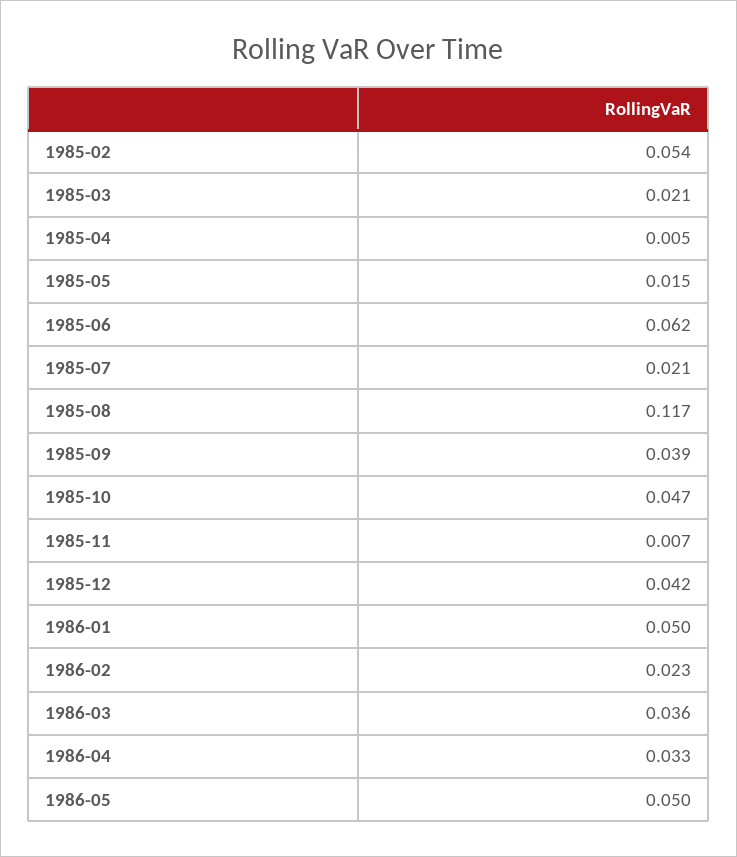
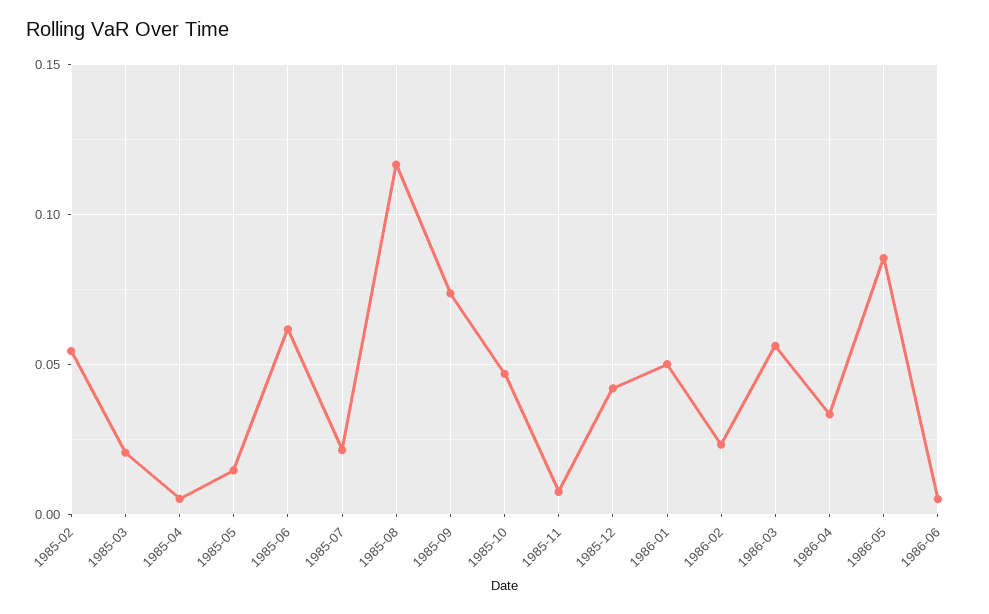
1985-09: 0.039 -> 0.075
1986-03: 0.036 -> 0.055
1986-05: 0.05 -> 0.085
1986-06: none -> 0.005

